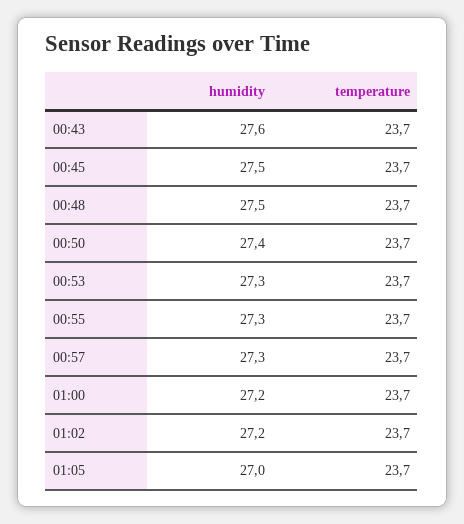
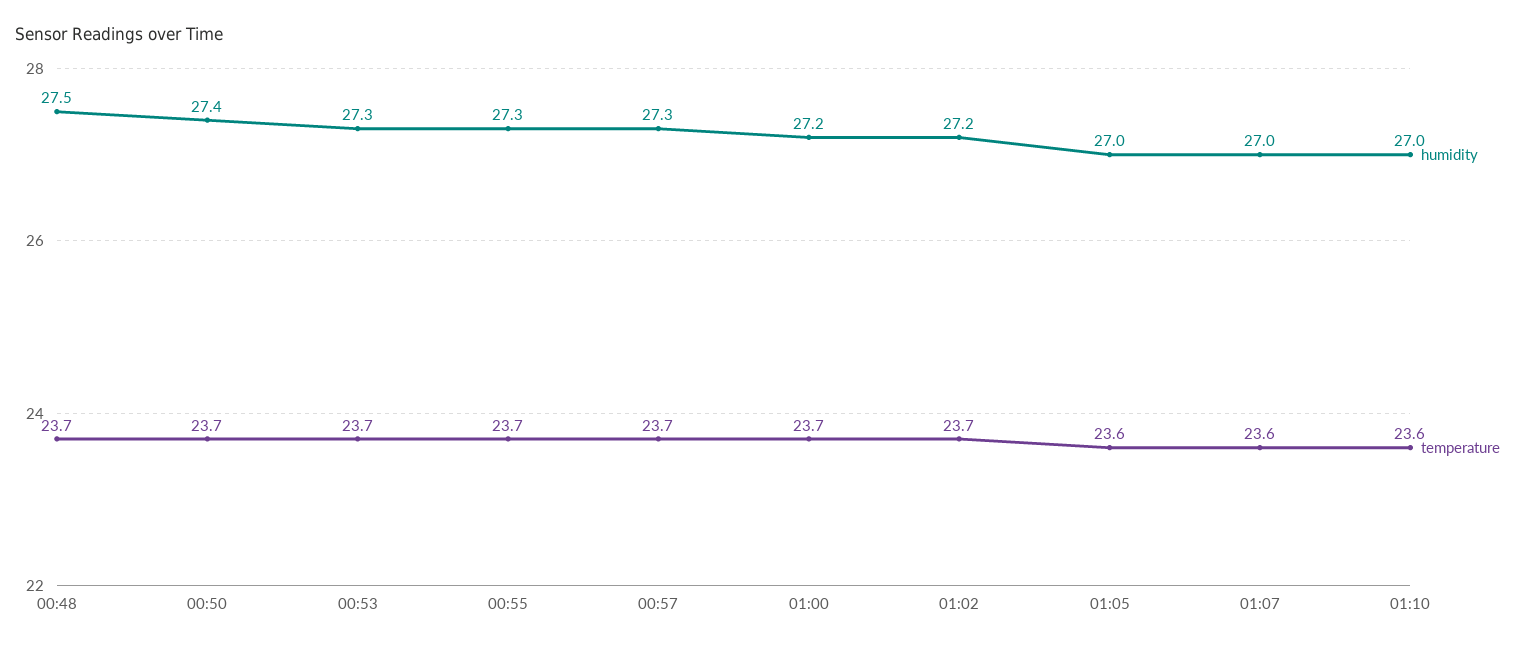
humidity, 00:43: 27.6 -> none
temperature, 00:43: 23.7 -> none
humidity, 00:45: 27.5 -> none
temperature, 00:45: 23.7 -> none
temperature, 01:05: 23.7 -> 23.6
humidity, 01:07: none -> 27
temperature, 01:07: none -> 23.6
humidity, 01:10: none -> 27
temperature, 01:10: none -> 23.6

